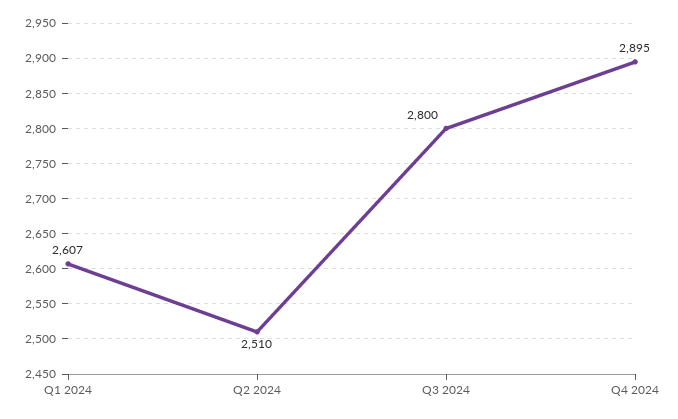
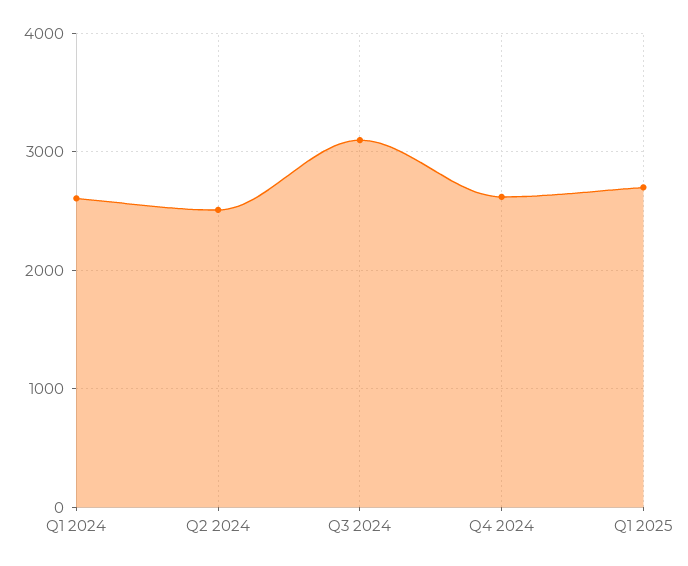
Q3 2024: 2800 -> 3100
Q4 2024: 2895 -> 2600
Q1 2025: none -> 2700

